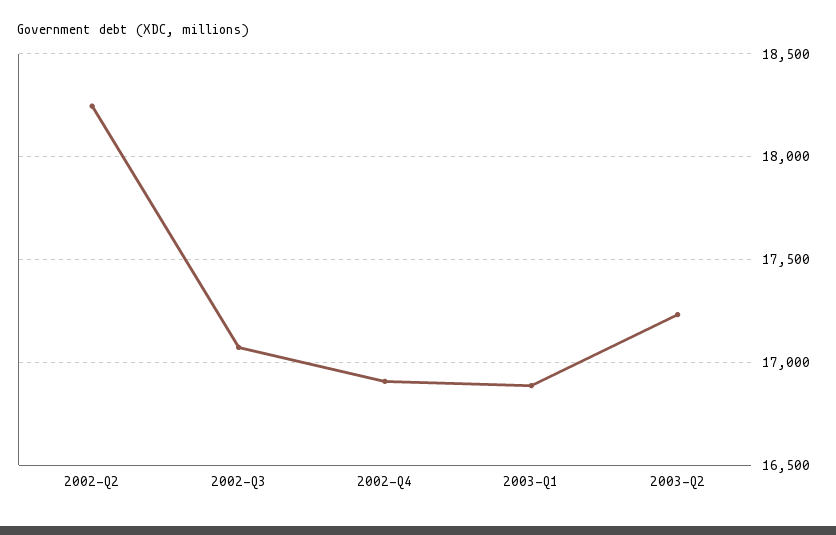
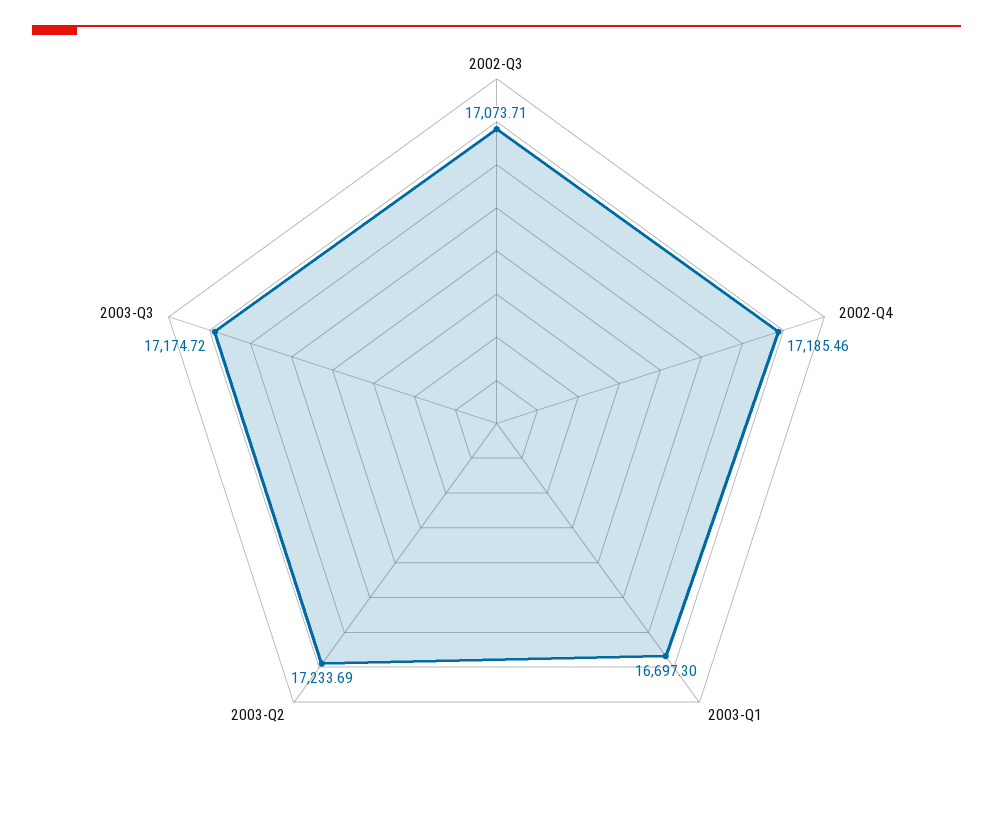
2002-Q2: 18250 -> none
2002-Q4: 16900 -> 17185.46
2003-Q1: 16900 -> 16697.3
2003-Q3: none -> 17174.72

